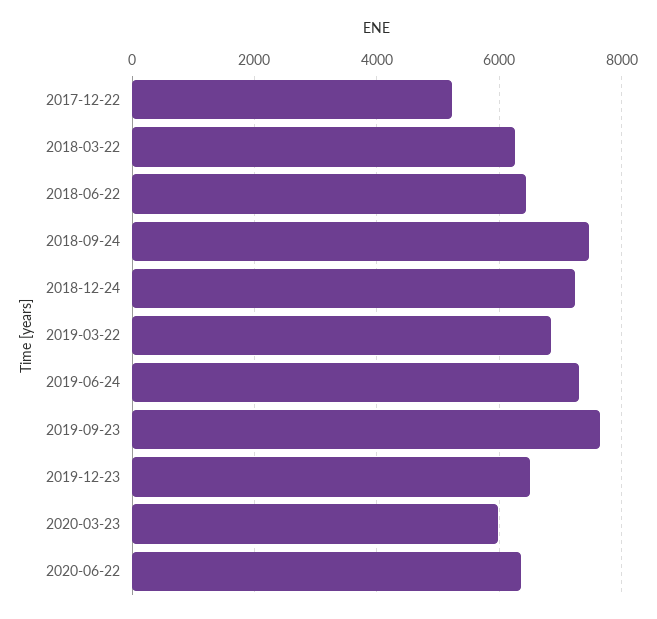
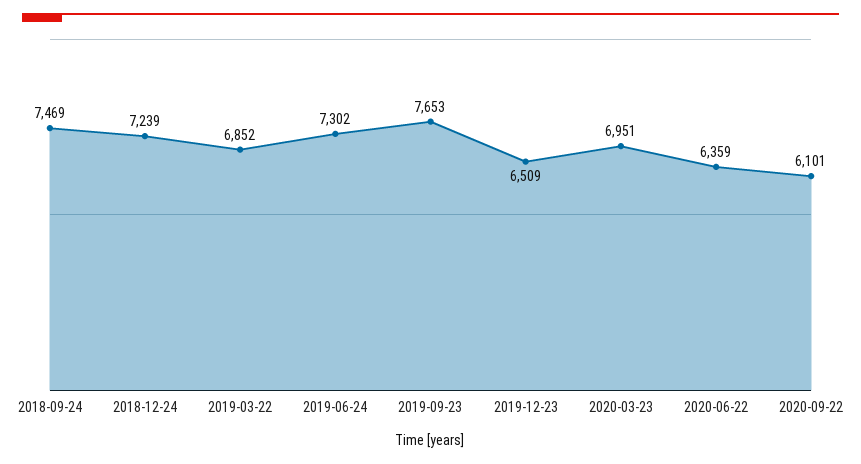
2017-12-22: 5200 -> none
2018-03-22: 6200 -> none
2018-06-22: 6400 -> none
2020-03-23: 6000 -> 6951
2020-09-22: none -> 6101

